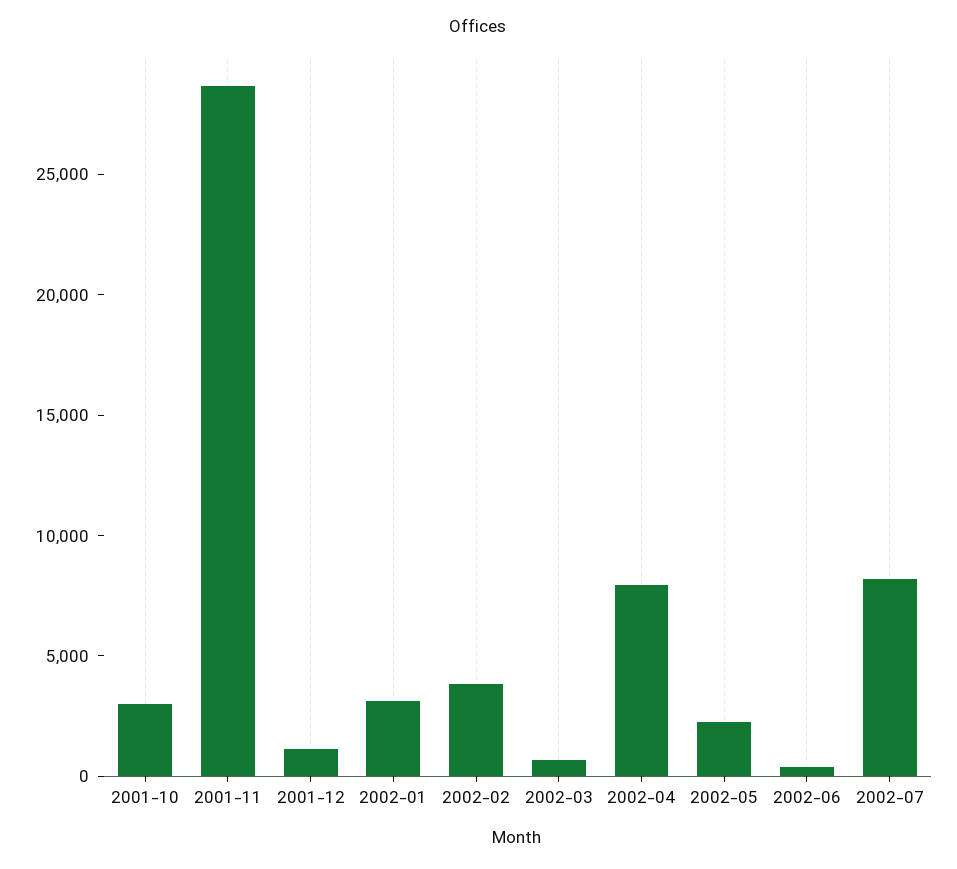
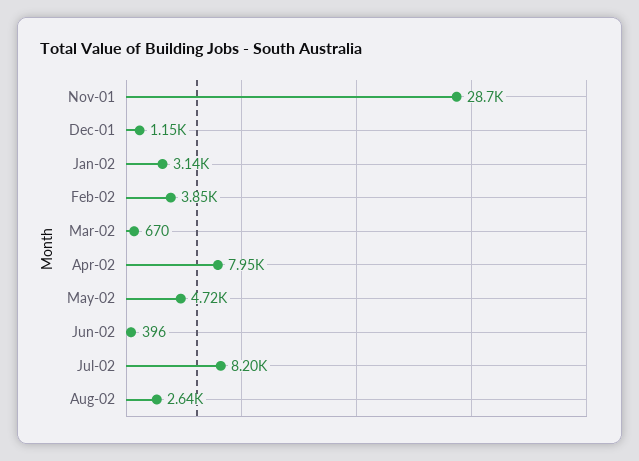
2001-10: 3000 -> none
2002-05: 2000 -> 4720
Aug-02: none -> 2640

